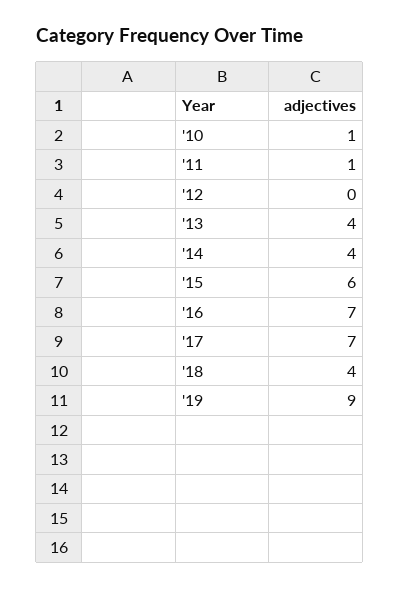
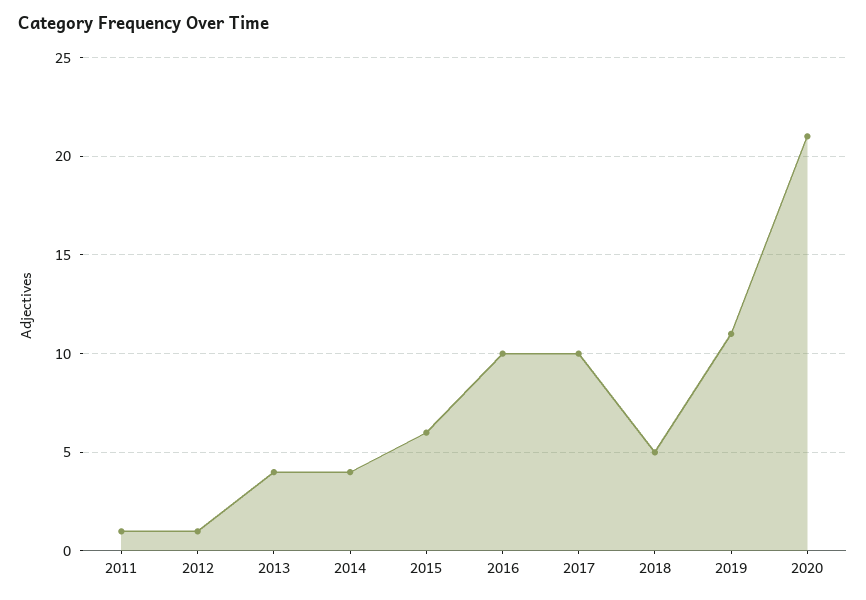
'10: 1 -> none
'12: 0 -> 1
'16: 7 -> 10
'17: 7 -> 10
'18: 4 -> 5
'19: 9 -> 11
2020: none -> 21

